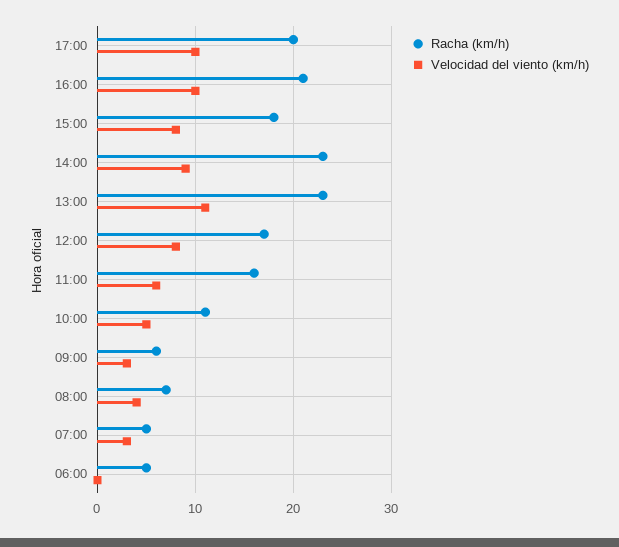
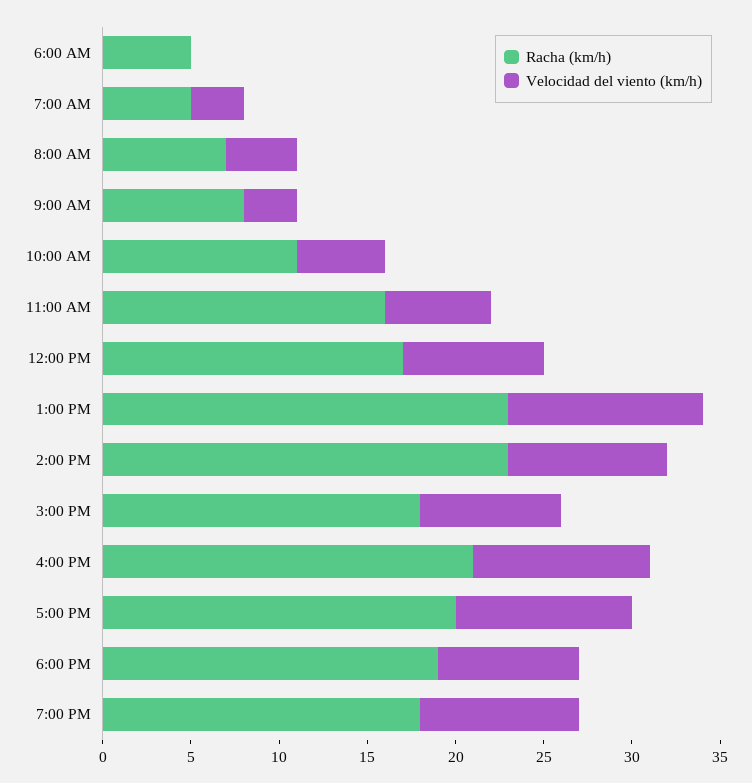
Racha (km/h), 09:00: 6 -> 8
Racha (km/h), 6:00 PM: none -> 19
Velocidad del viento (km/h), 6:00 PM: none -> 8
Racha (km/h), 7:00 PM: none -> 18
Velocidad del viento (km/h), 7:00 PM: none -> 9

